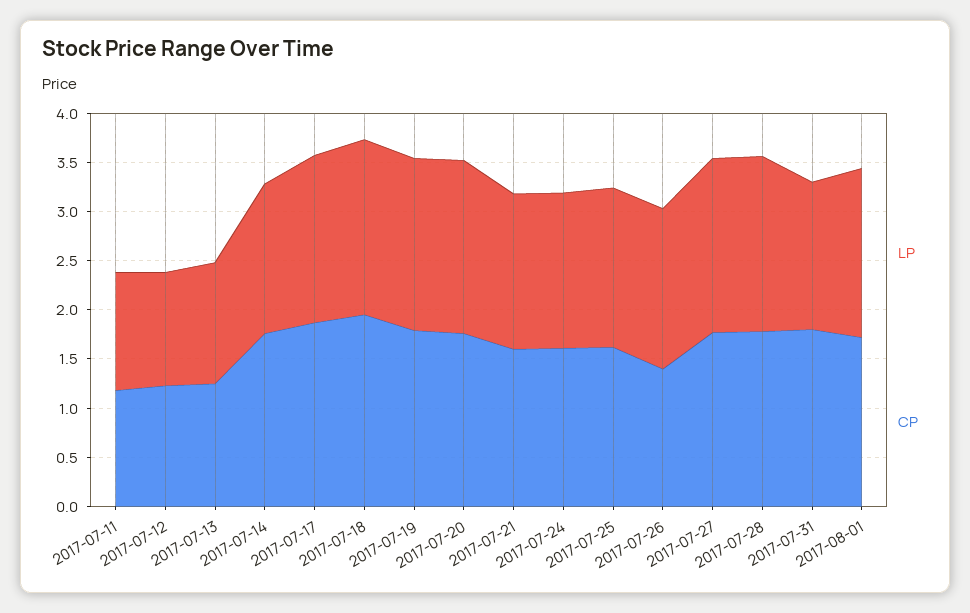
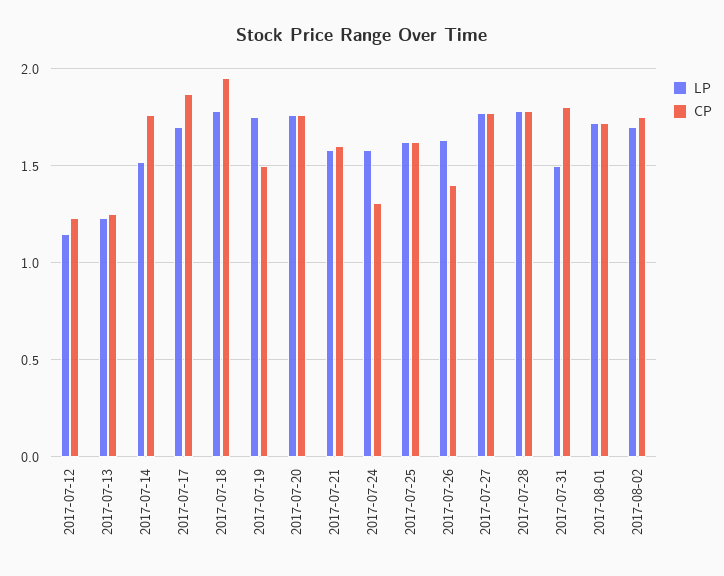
LP, 2017-07-11: 1.2 -> none
CP, 2017-07-11: 1.2 -> none
CP, 2017-07-19: 1.8 -> 1.5
CP, 2017-07-24: 1.6 -> 1.3
LP, 2017-08-02: none -> 1.7
CP, 2017-08-02: none -> 1.75

